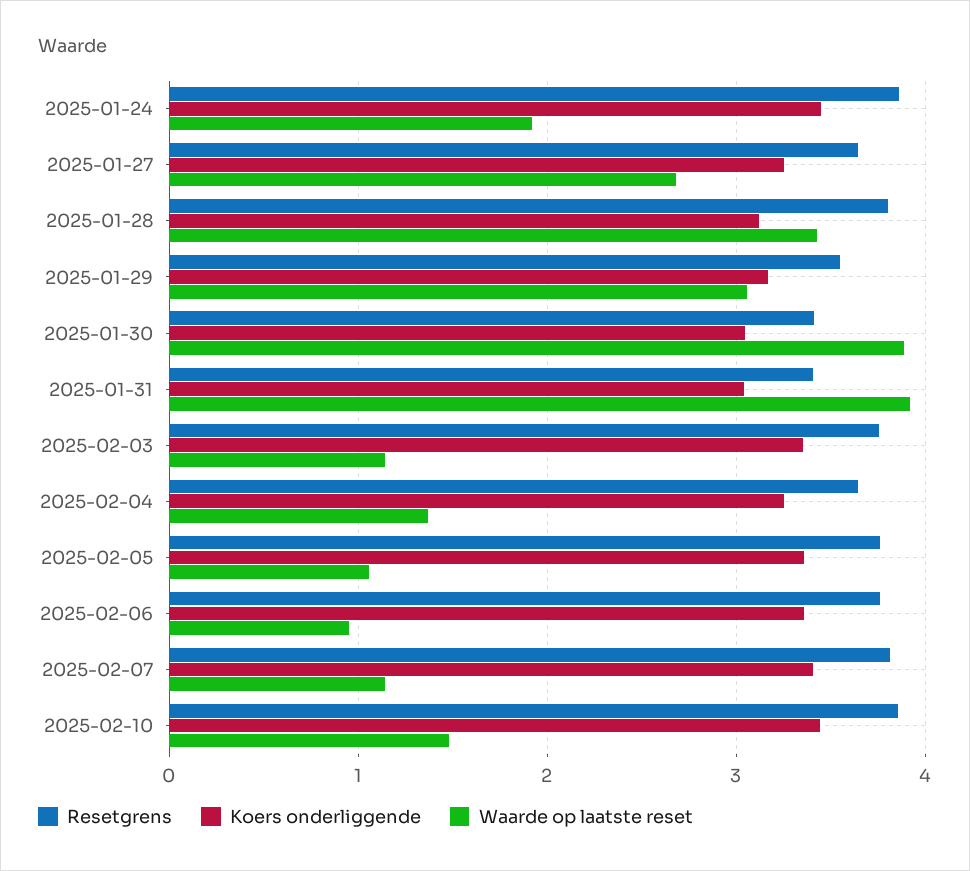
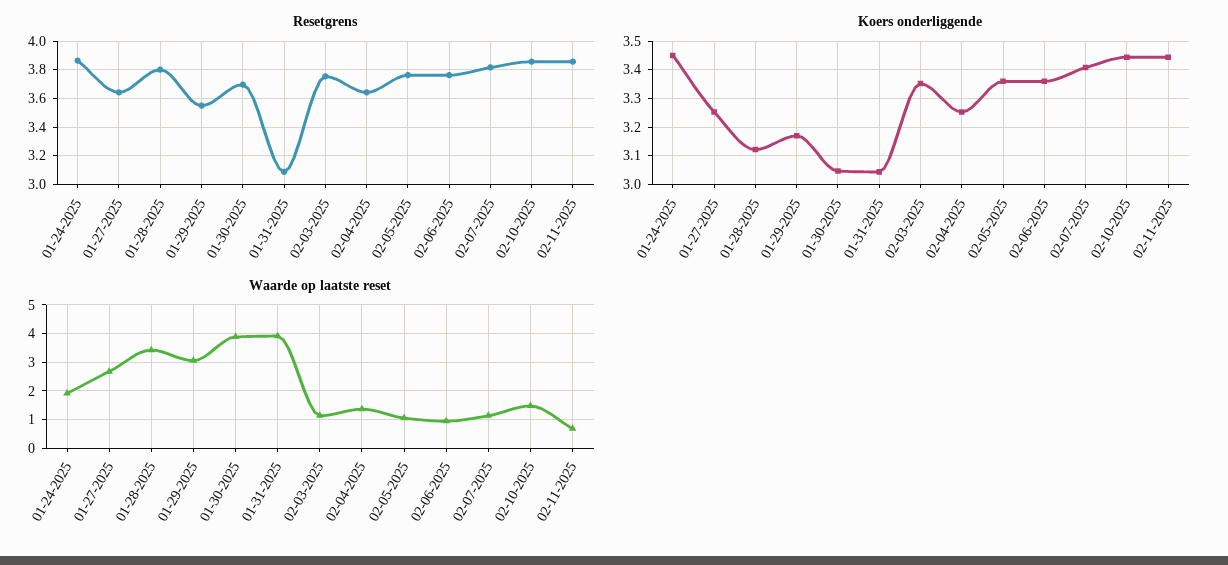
Resetgrens, 2025-01-30: 3.4 -> 3.7
Resetgrens, 2025-01-31: 3.4 -> 3.1
Resetgrens, 02-11-2025: none -> 3.85
Koers onderliggende, 02-11-2025: none -> 3.45
Waarde op laatste reset, 02-11-2025: none -> 0.75

